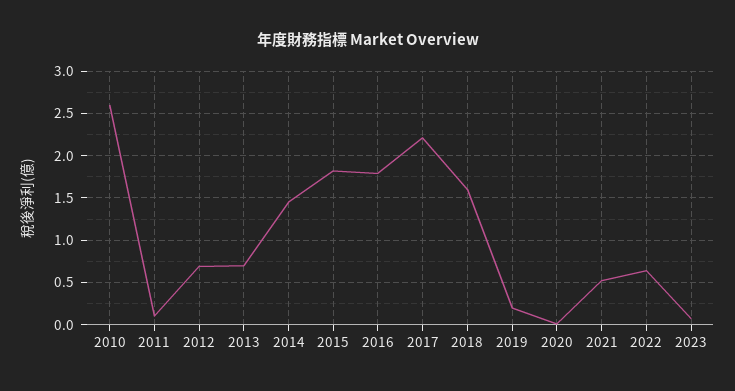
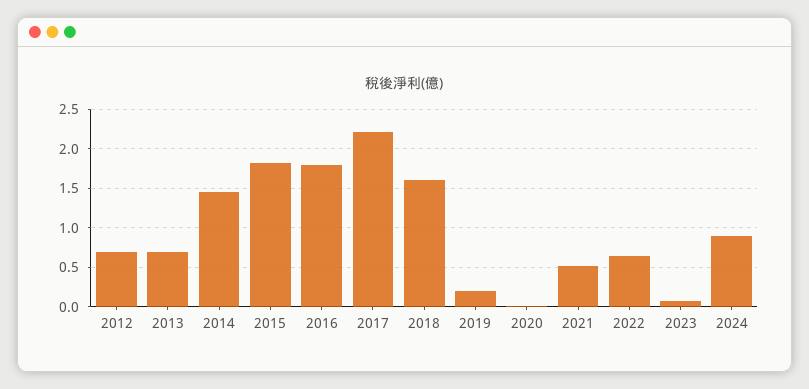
2010: 2.6 -> none
2011: 0.1 -> none
2024: none -> 0.9

